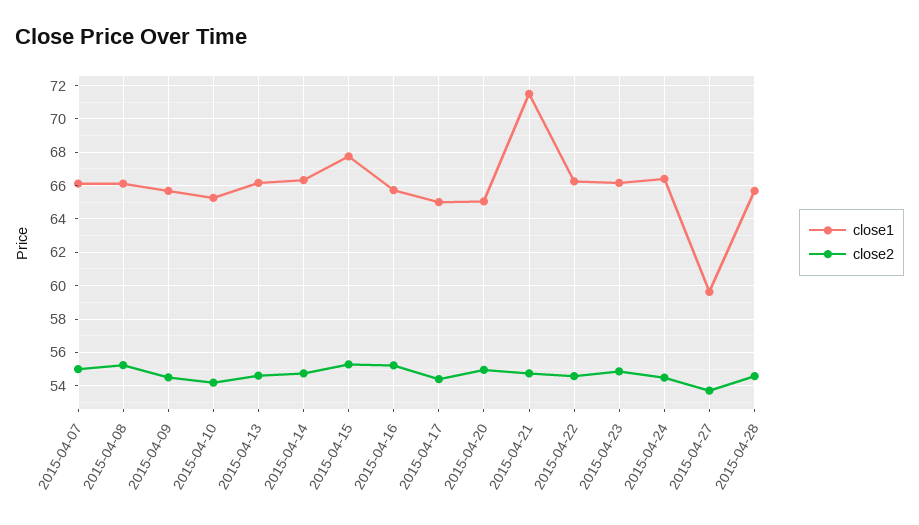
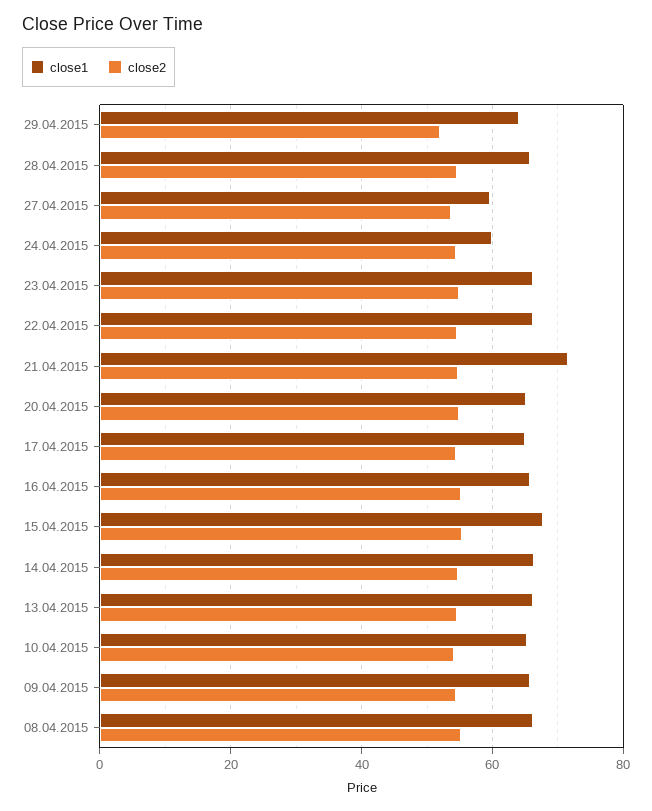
close1, 2015-04-07: 66 -> none
close2, 2015-04-07: 55 -> none
close1, 2015-04-24: 66.5 -> 60
close1, 29.04.2015: none -> 64
close2, 29.04.2015: none -> 52

